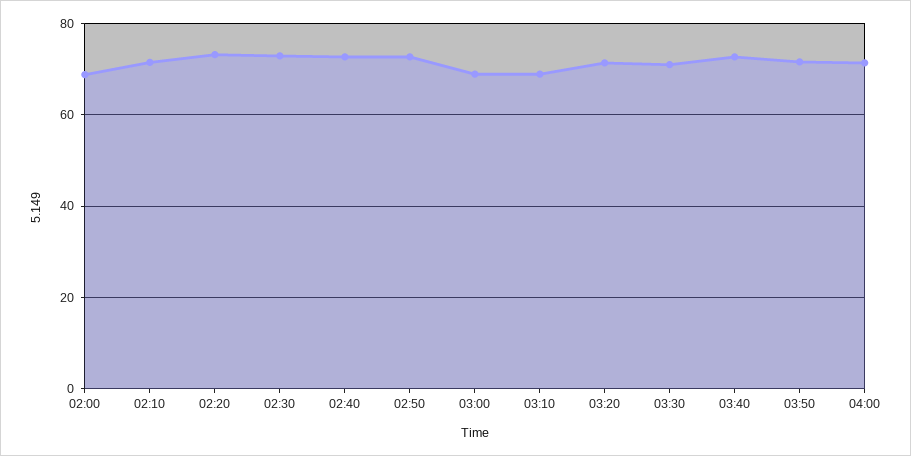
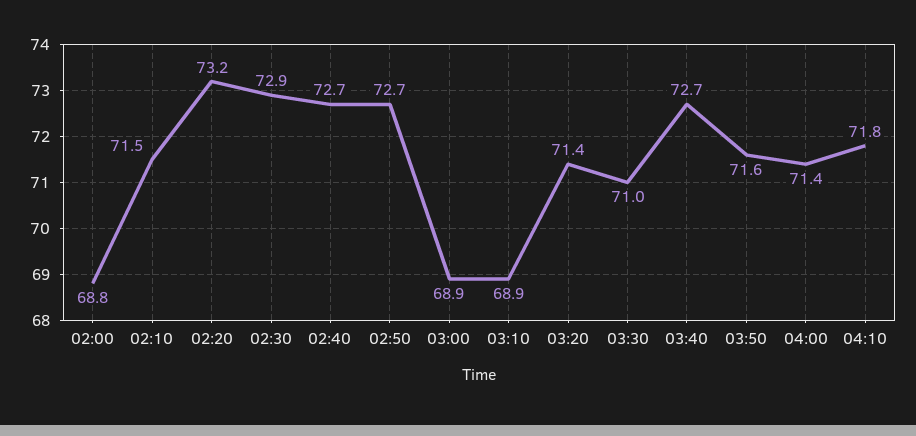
04:10: none -> 71.8

